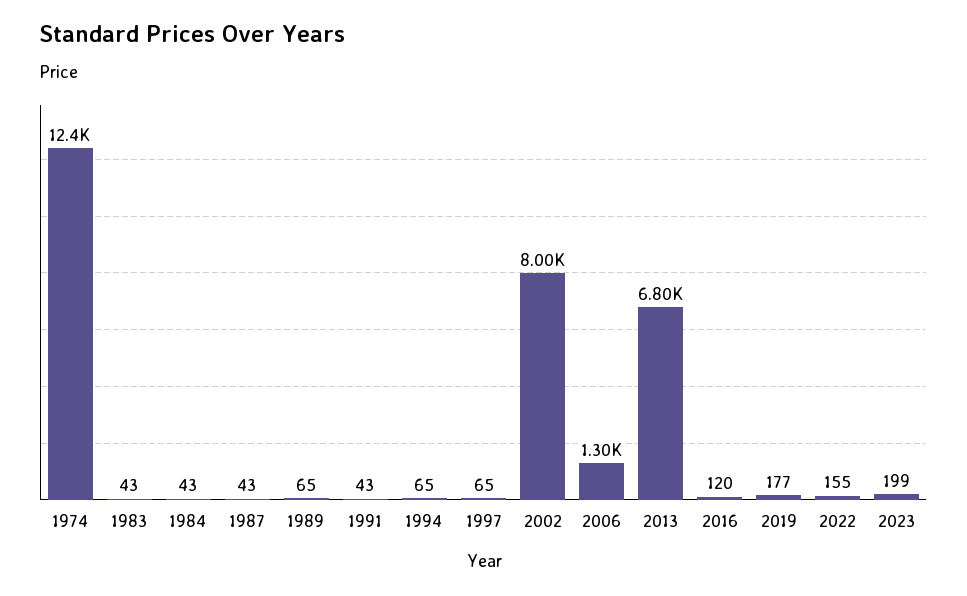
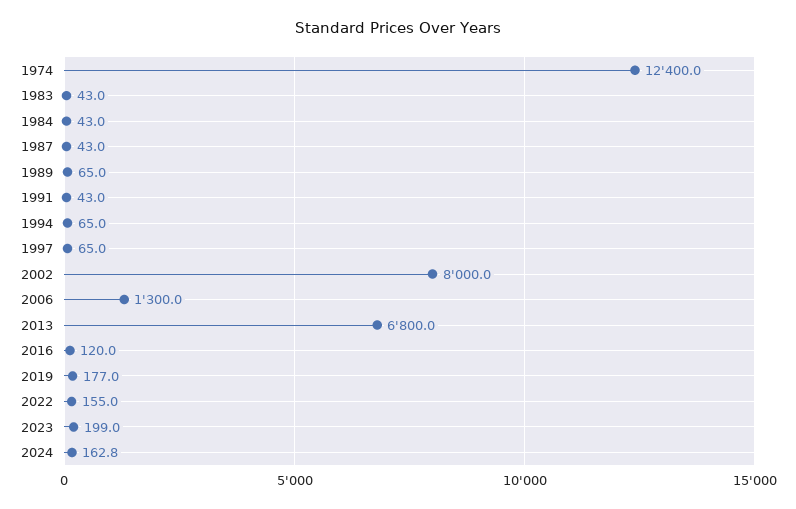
2024: none -> 162.8

